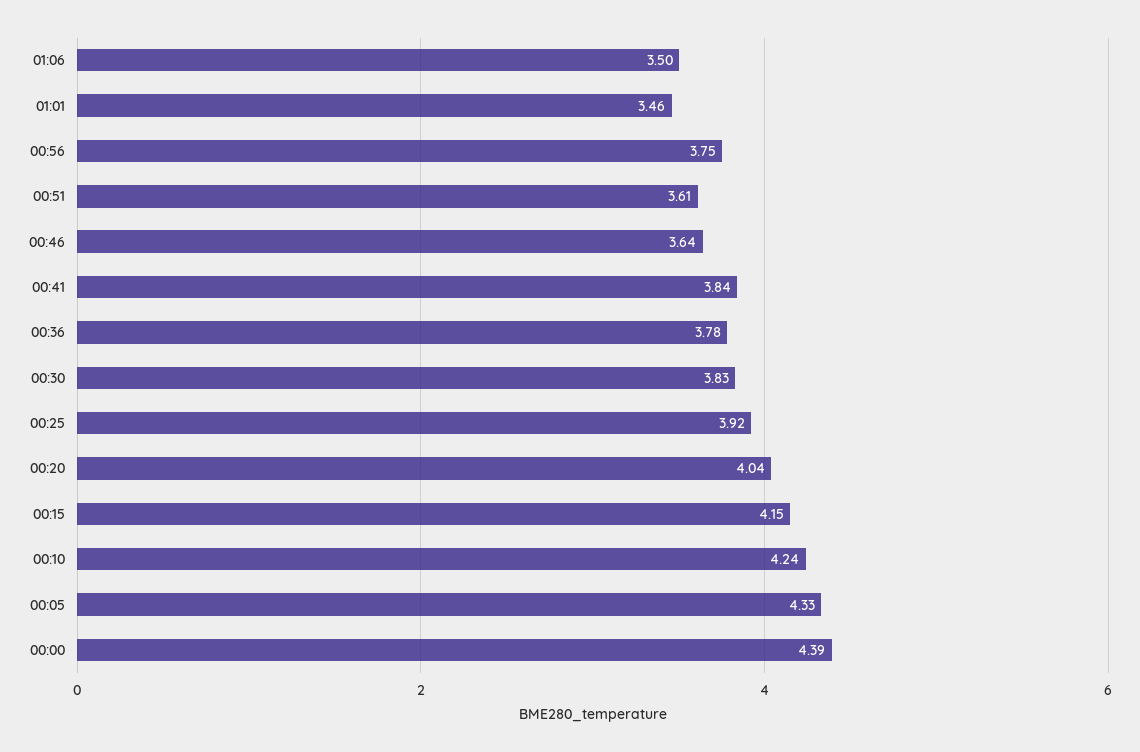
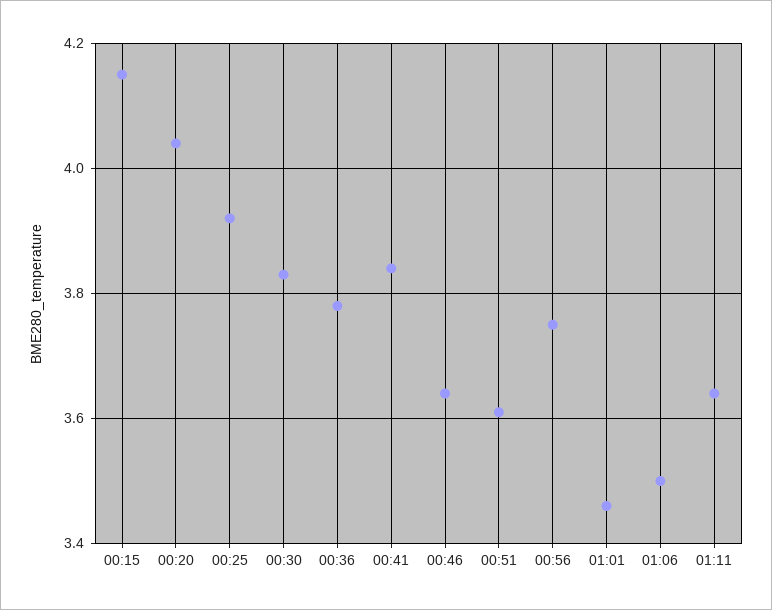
00:10: 4.24 -> none
00:05: 4.33 -> none
00:00: 4.39 -> none
01:11: none -> 3.65

